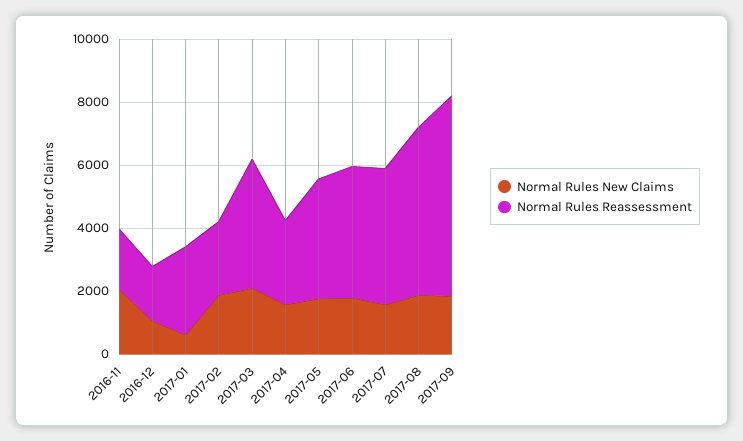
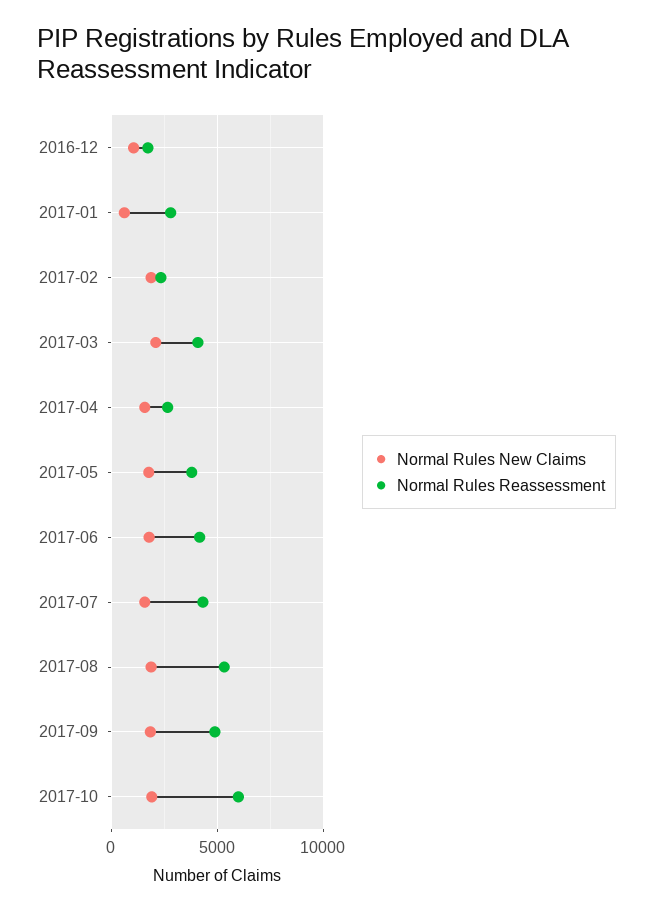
Normal Rules New Claims, 2016-11: 2000 -> none
Normal Rules Reassessment, 2016-11: 2000 -> none
Normal Rules Reassessment, 2017-09: 6500 -> 5000
Normal Rules New Claims, 2017-10: none -> 2000
Normal Rules Reassessment, 2017-10: none -> 6000

